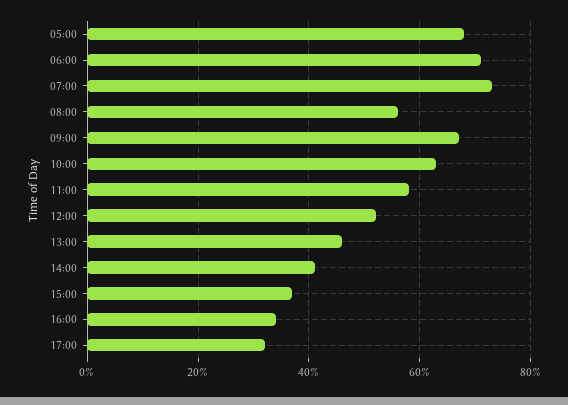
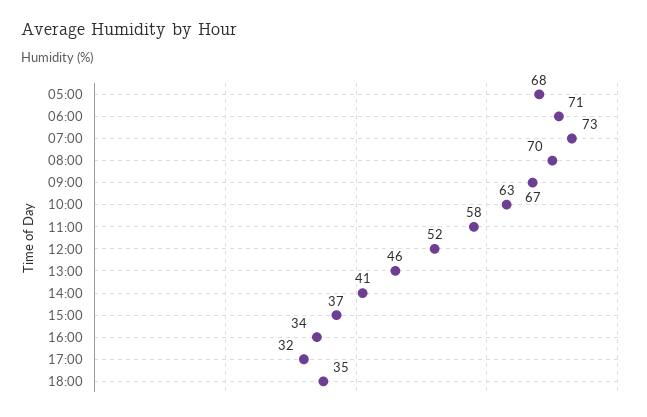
08:00: 55 -> 70
18:00: none -> 35

